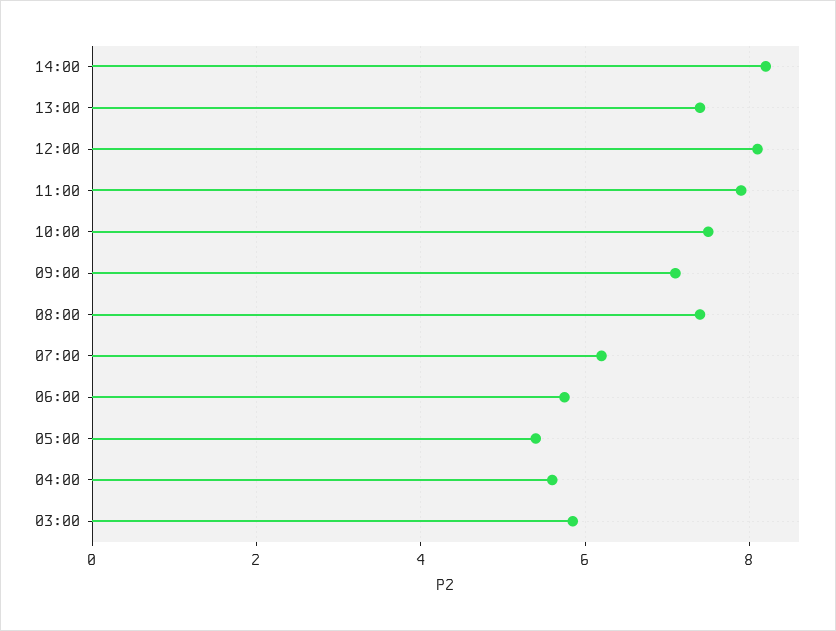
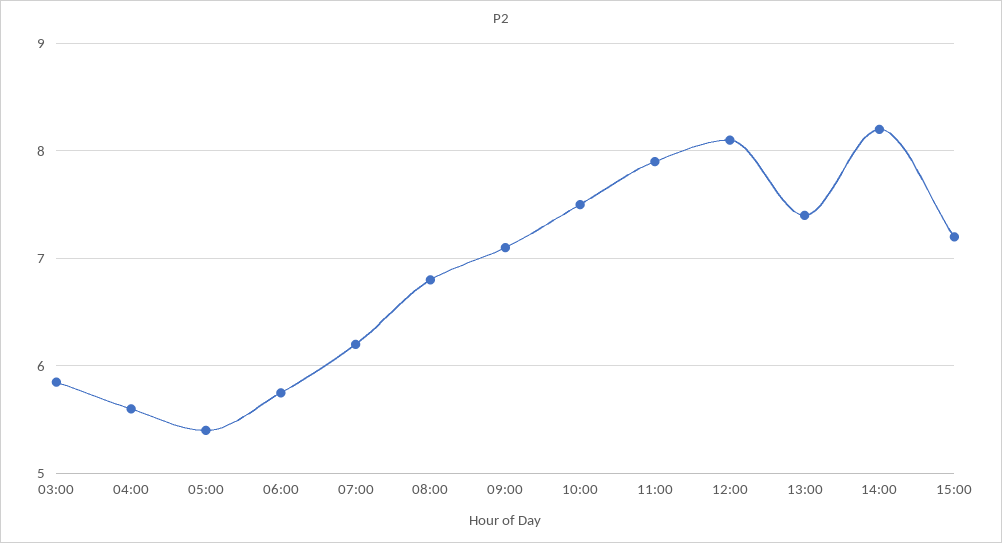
08:00: 7.4 -> 6.8
15:00: none -> 7.2

